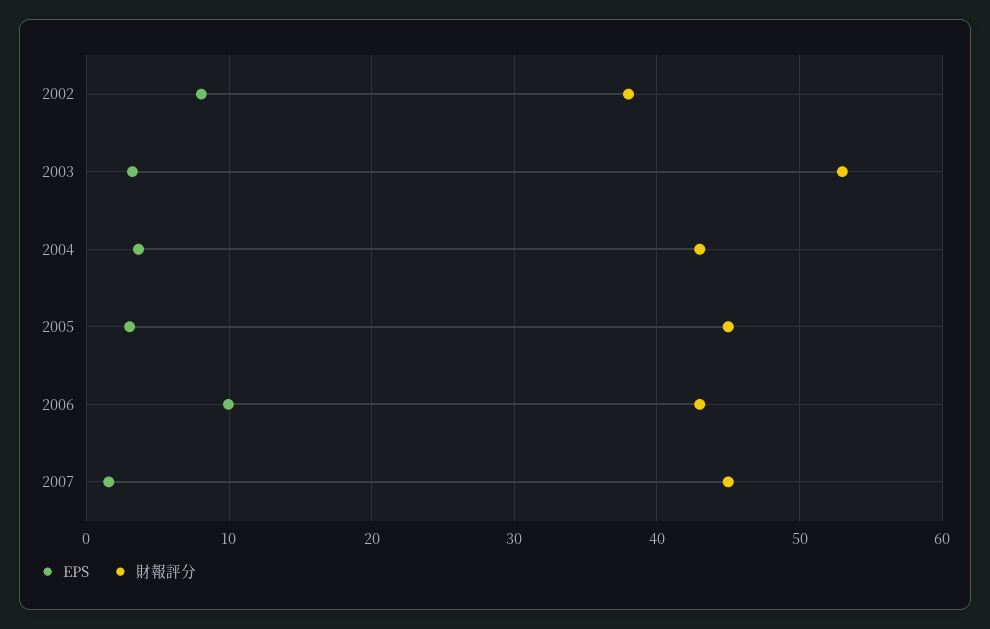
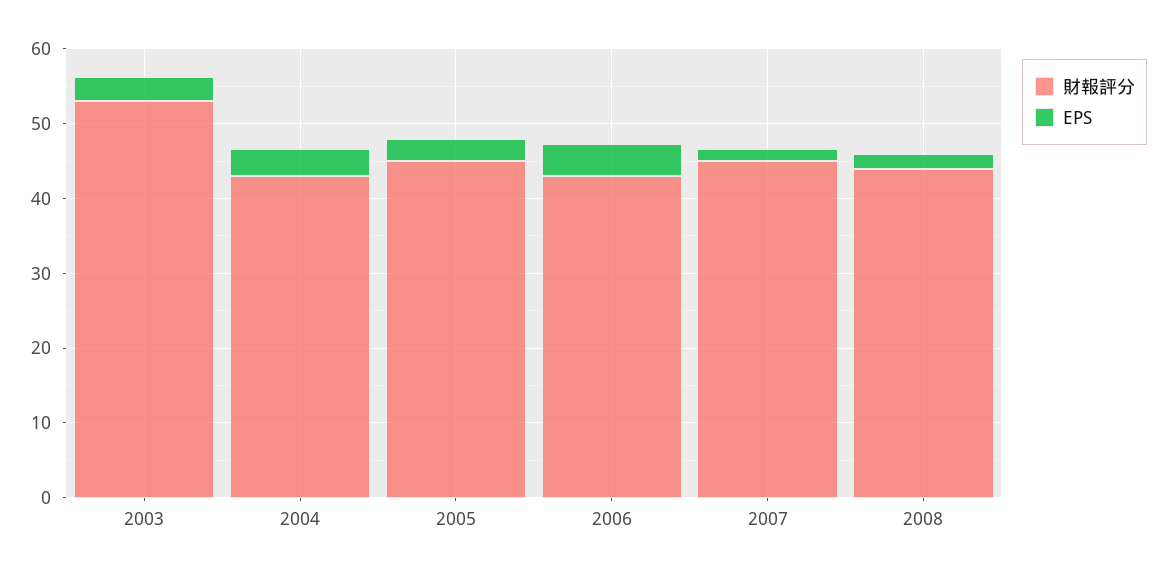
EPS, 2002: 8 -> none
財報評分, 2002: 38 -> none
EPS, 2006: 10 -> 4
財報評分, 2008: none -> 44
EPS, 2008: none -> 2

